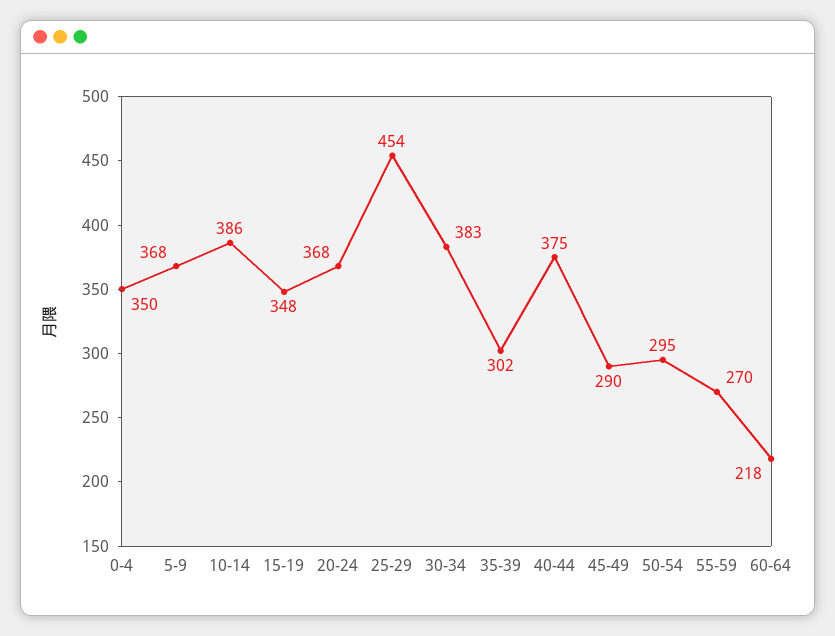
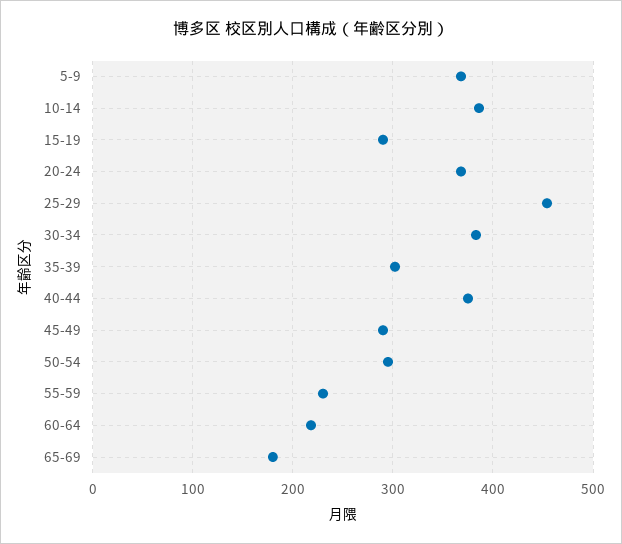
0-4: 350 -> none
15-19: 348 -> 290
55-59: 270 -> 230
65-69: none -> 180

